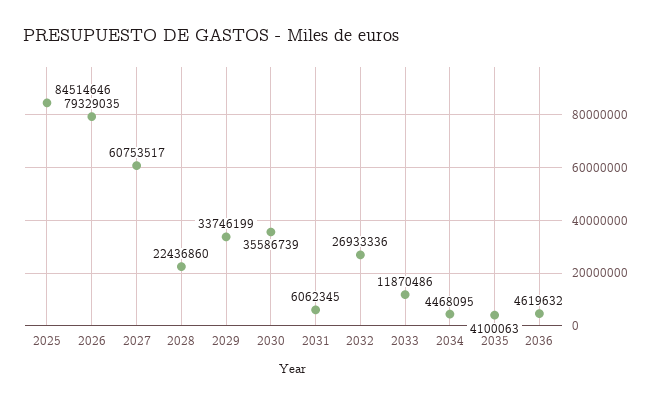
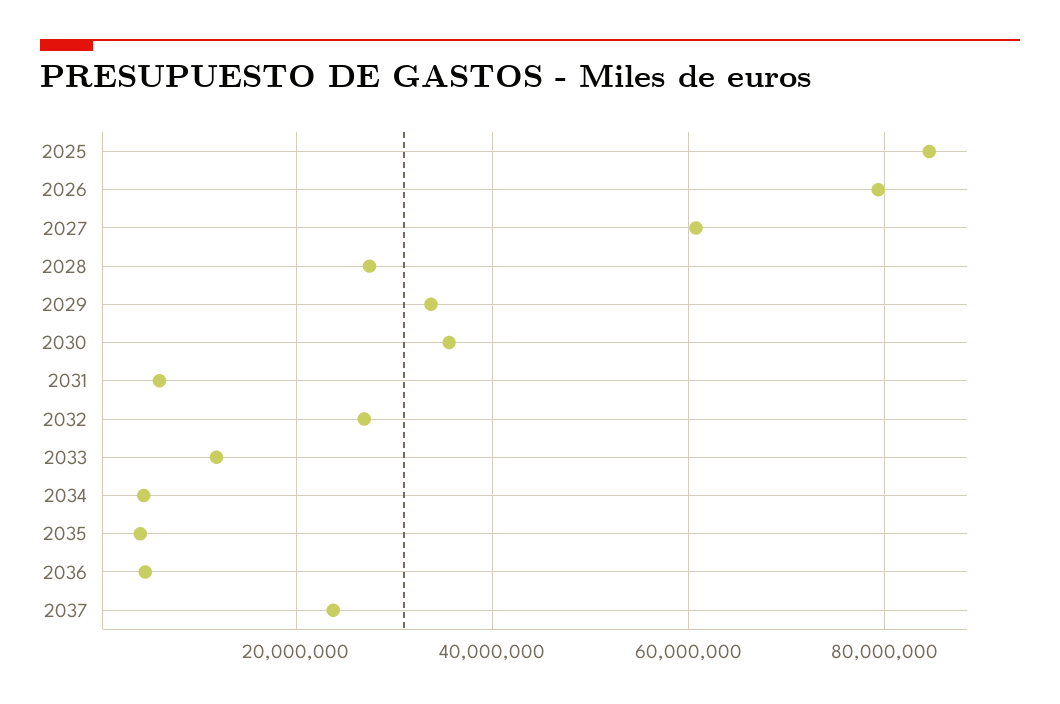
2028: 22436860 -> 28000000
2037: none -> 24000000

